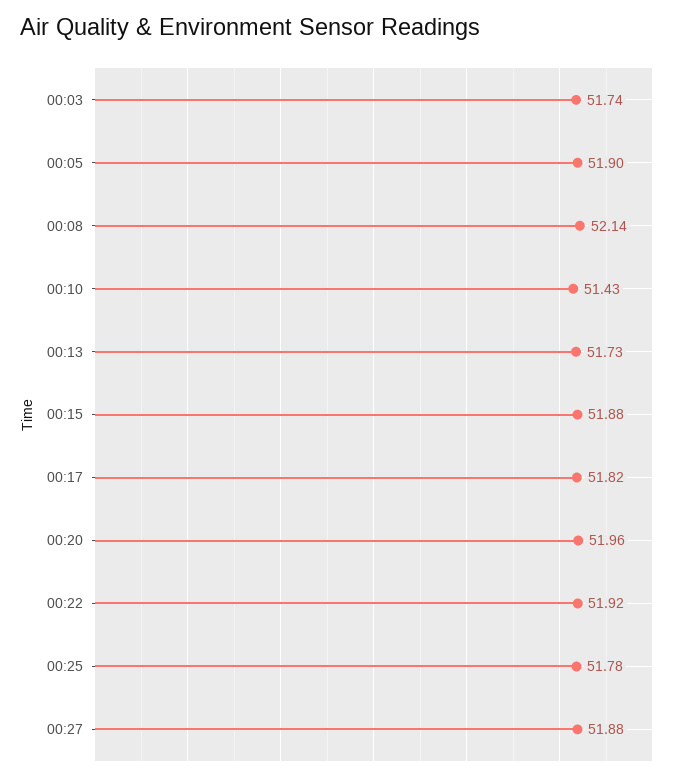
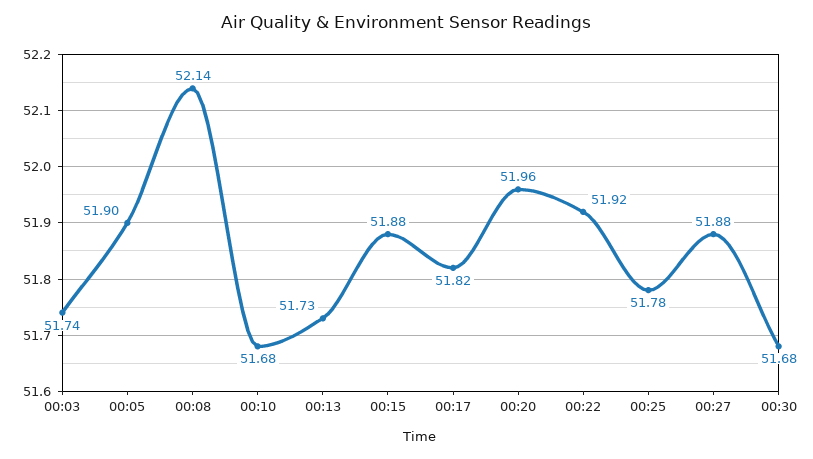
00:10: 51.43 -> 51.68
00:30: none -> 51.68

